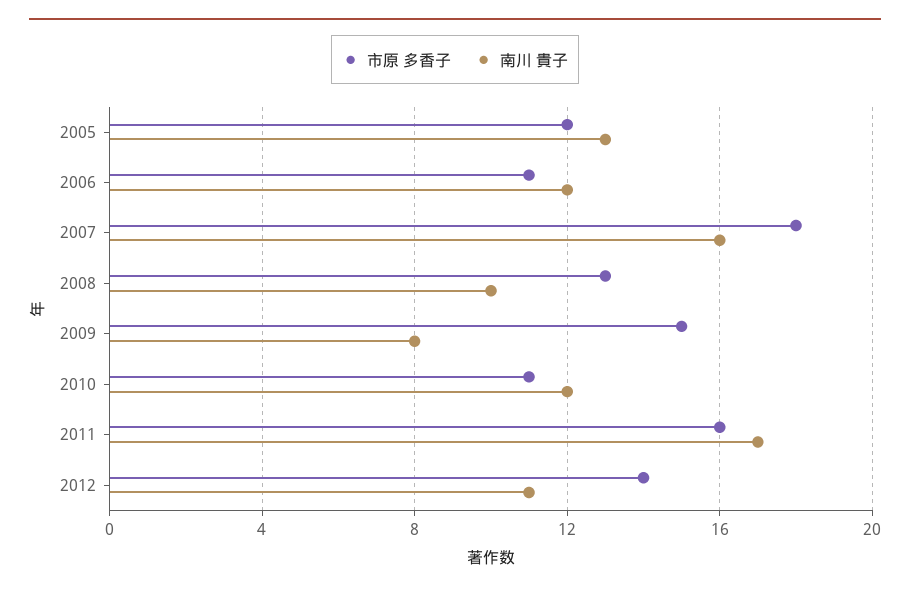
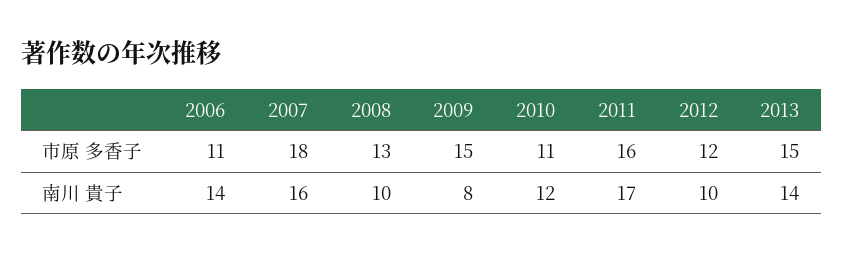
市原 多香子, 2005: 12 -> none
南川 貴子, 2005: 13 -> none
南川 貴子, 2006: 12 -> 14
市原 多香子, 2012: 14 -> 12
南川 貴子, 2012: 11 -> 10
市原 多香子, 2013: none -> 15
南川 貴子, 2013: none -> 14

